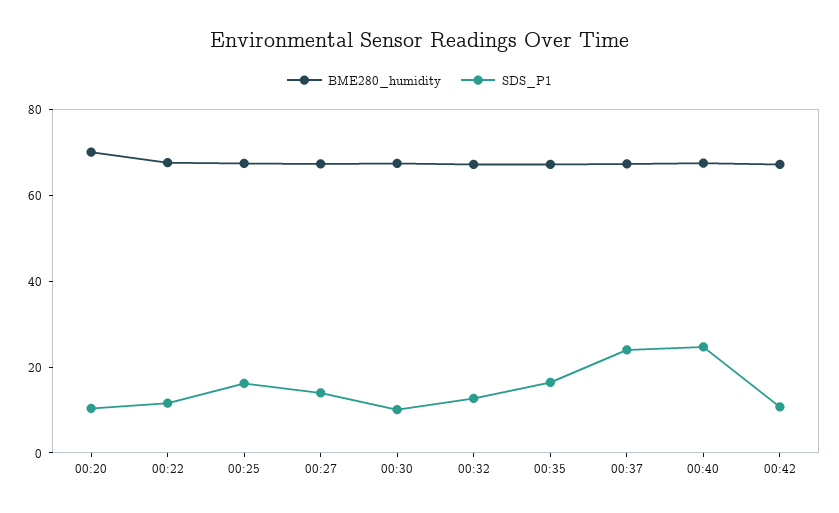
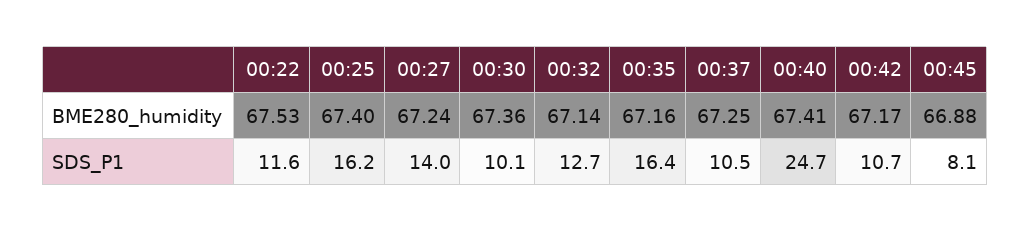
BME280_humidity, 00:20: 70 -> none
SDS_P1, 00:20: 10 -> none
SDS_P1, 00:37: 25 -> 10.5
BME280_humidity, 00:45: none -> 66.88
SDS_P1, 00:45: none -> 8.1

